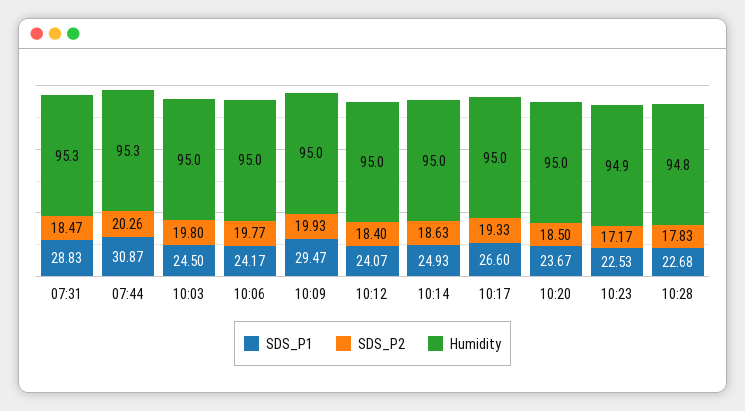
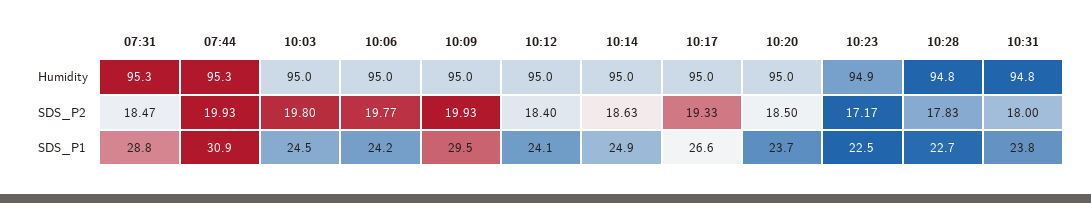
SDS_P2, 07:44: 20.26 -> 19.93
Humidity, 10:31: none -> 94.8
SDS_P2, 10:31: none -> 18
SDS_P1, 10:31: none -> 23.8

